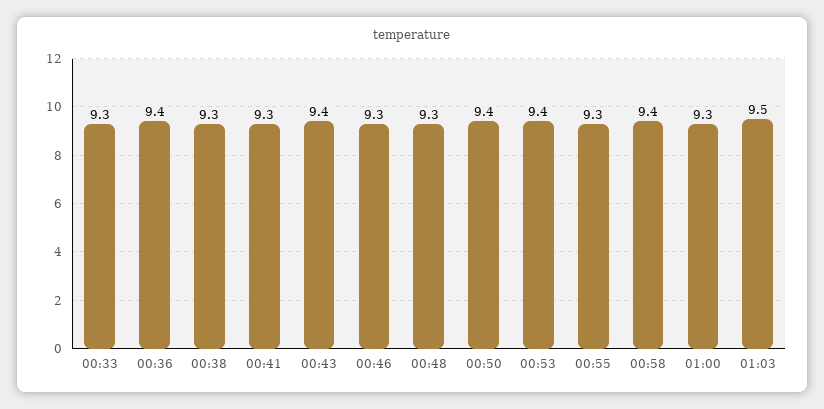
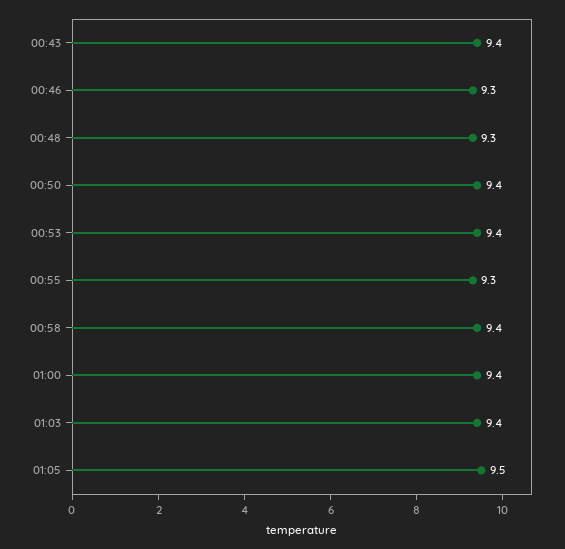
00:33: 9.3 -> none
00:36: 9.4 -> none
00:38: 9.3 -> none
00:41: 9.3 -> none
01:00: 9.3 -> 9.4
01:03: 9.5 -> 9.4
01:05: none -> 9.5

